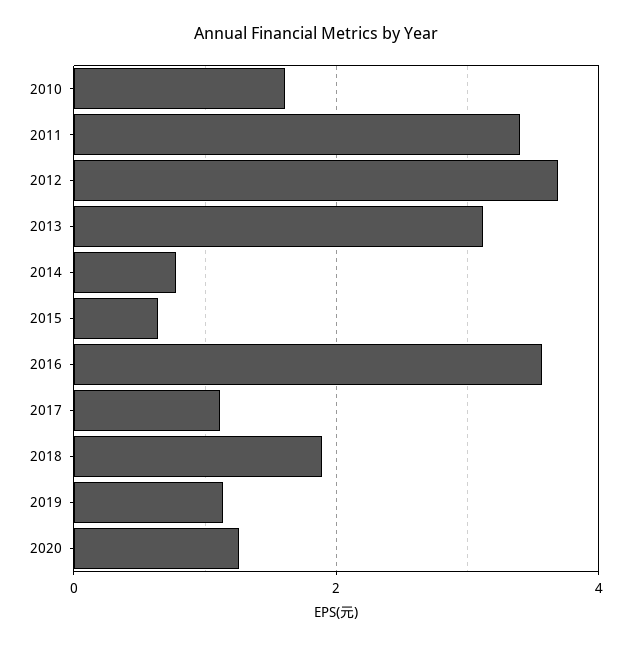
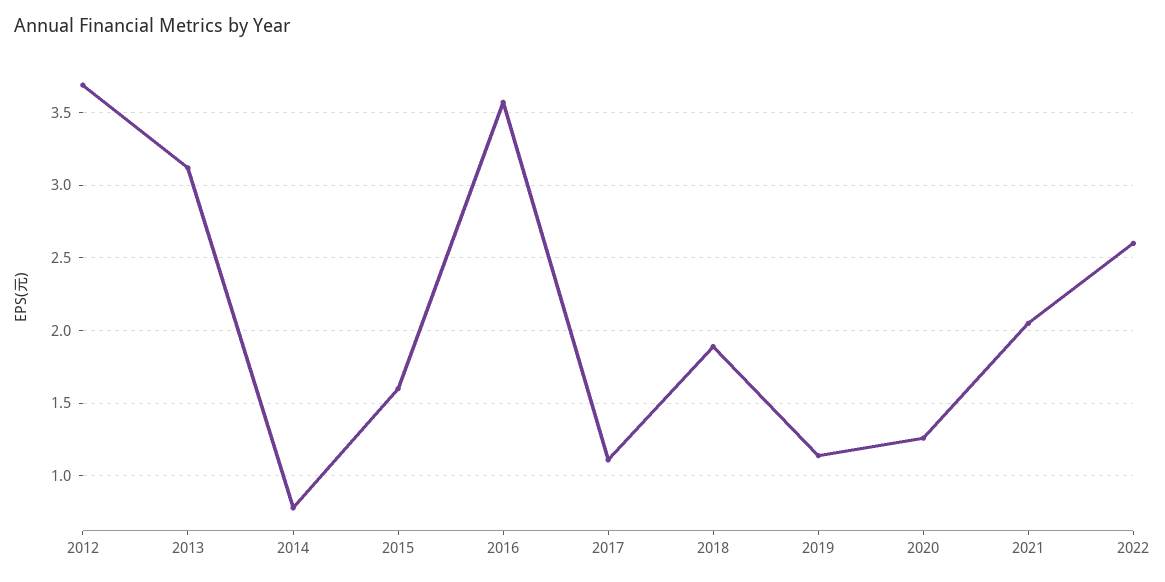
2010: 1.6 -> none
2011: 3.4 -> none
2015: 0.6 -> 1.6
2021: none -> 2.05
2022: none -> 2.6

